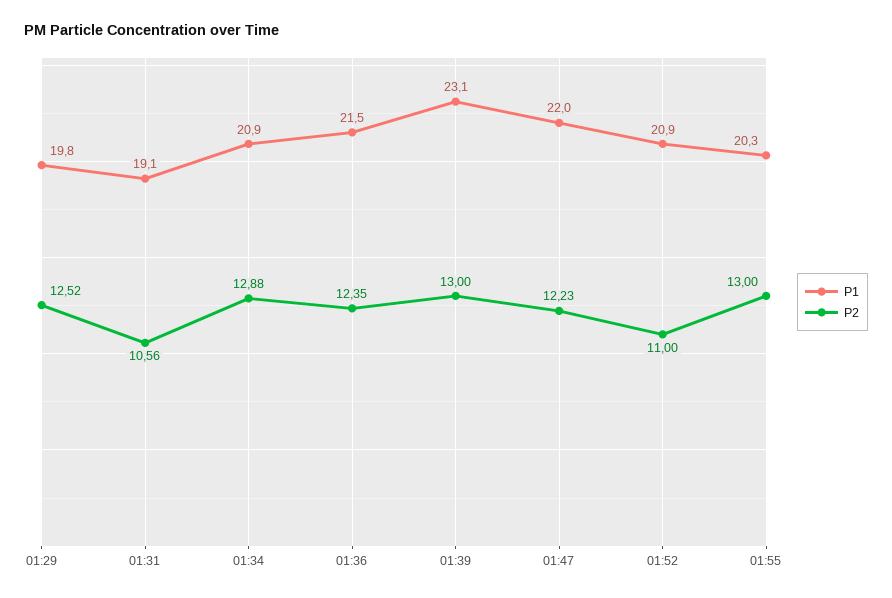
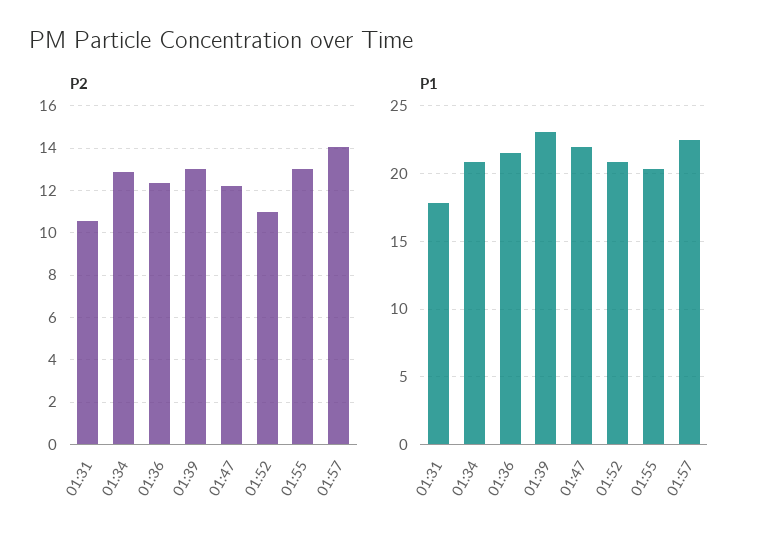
P1, 01:29: 19.8 -> none
P2, 01:29: 12.52 -> none
P1, 01:31: 19.1 -> 18
P2, 01:57: none -> 14
P1, 01:57: none -> 22.5

